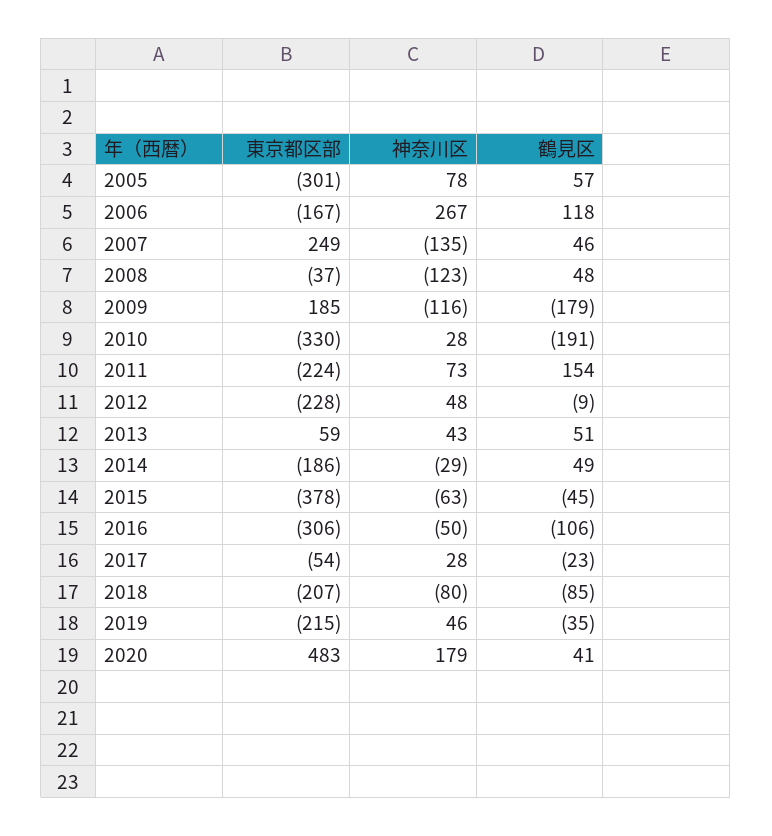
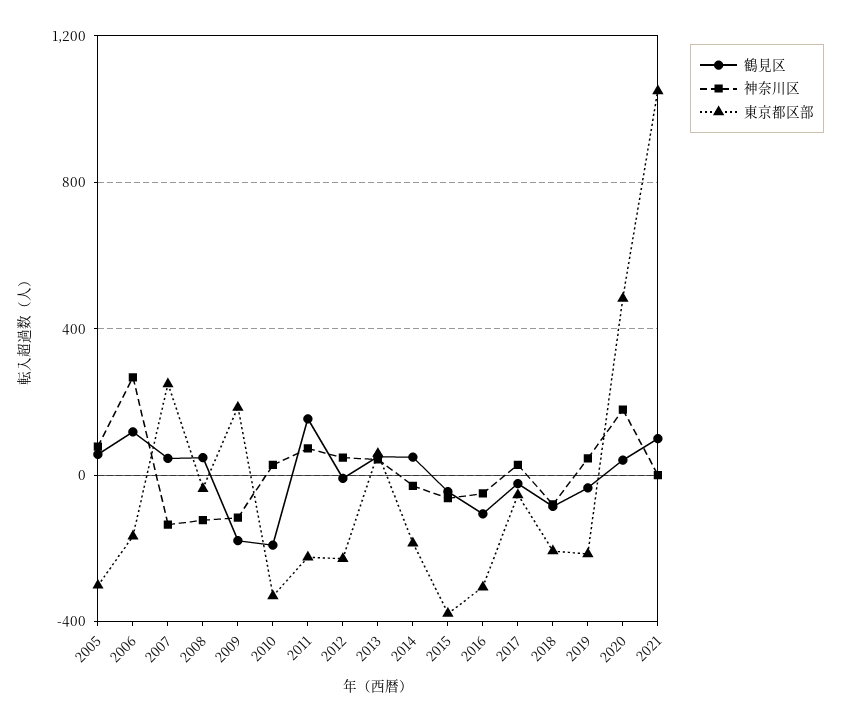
鶴見区, 2021: none -> 100
神奈川区, 2021: none -> 0
東京都区部, 2021: none -> 1050

